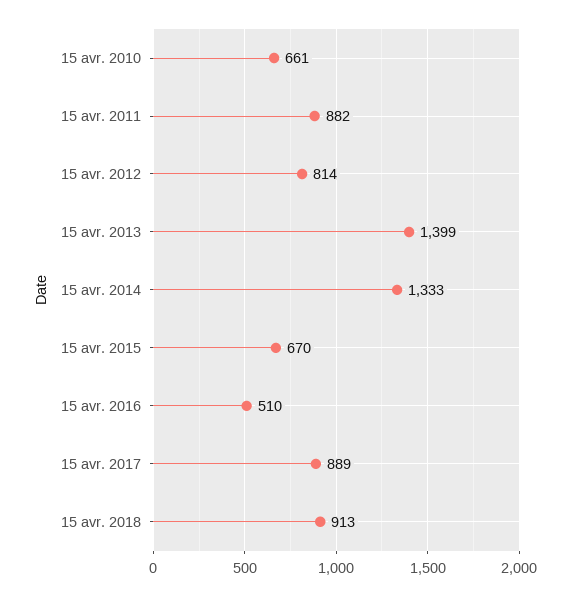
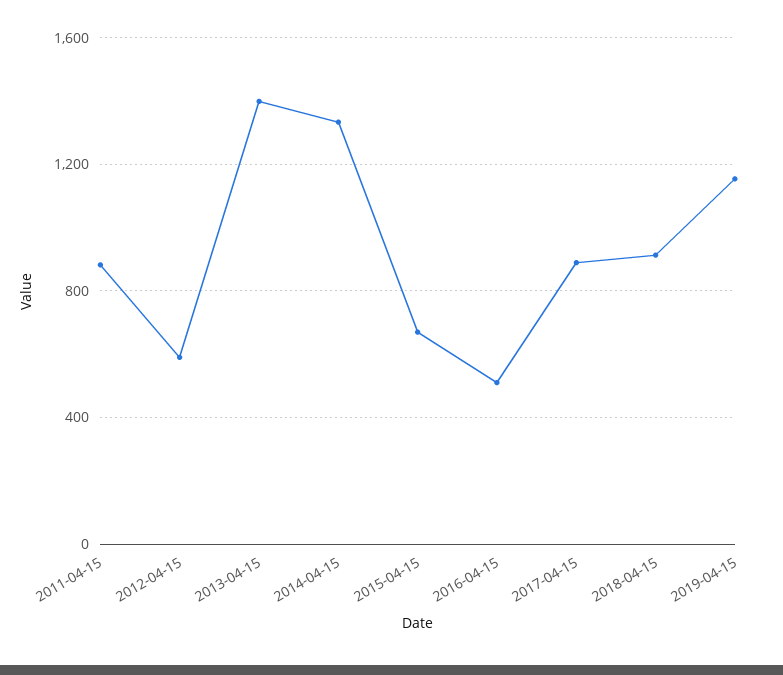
15 avr. 2010: 661 -> none
15 avr. 2012: 814 -> 600
2019-04-15: none -> 1150

